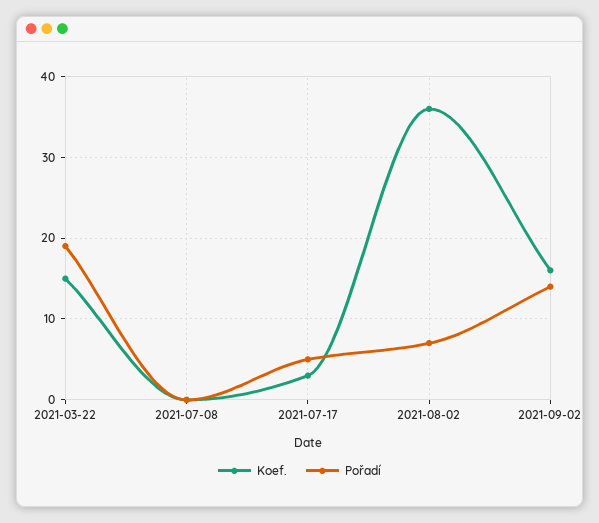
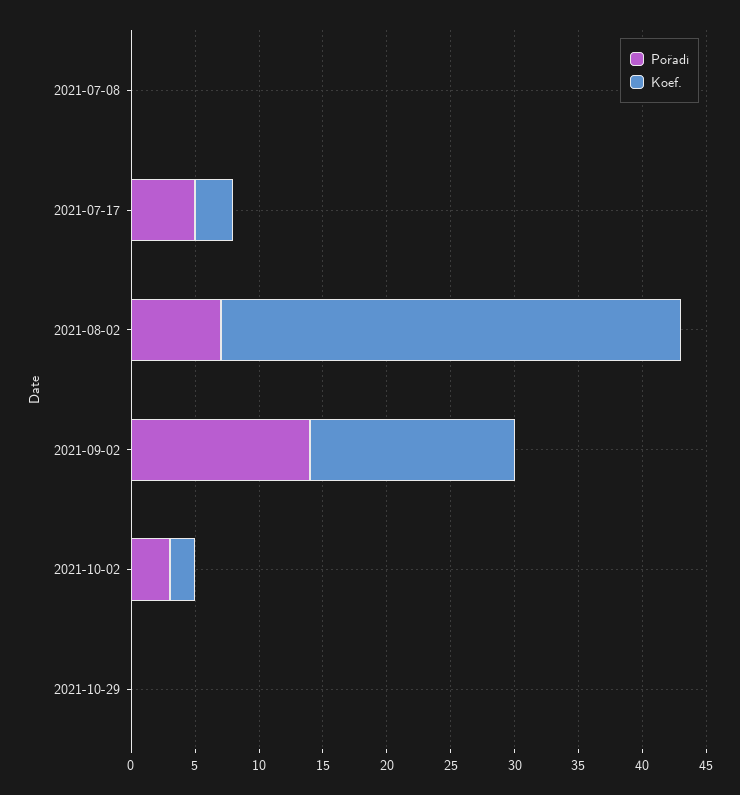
Koef., 2021-03-22: 15 -> none
Pořadí, 2021-03-22: 19 -> none
Pořadí, 2021-10-02: none -> 3
Koef., 2021-10-02: none -> 2
Pořadí, 2021-10-29: none -> 0
Koef., 2021-10-29: none -> 0

